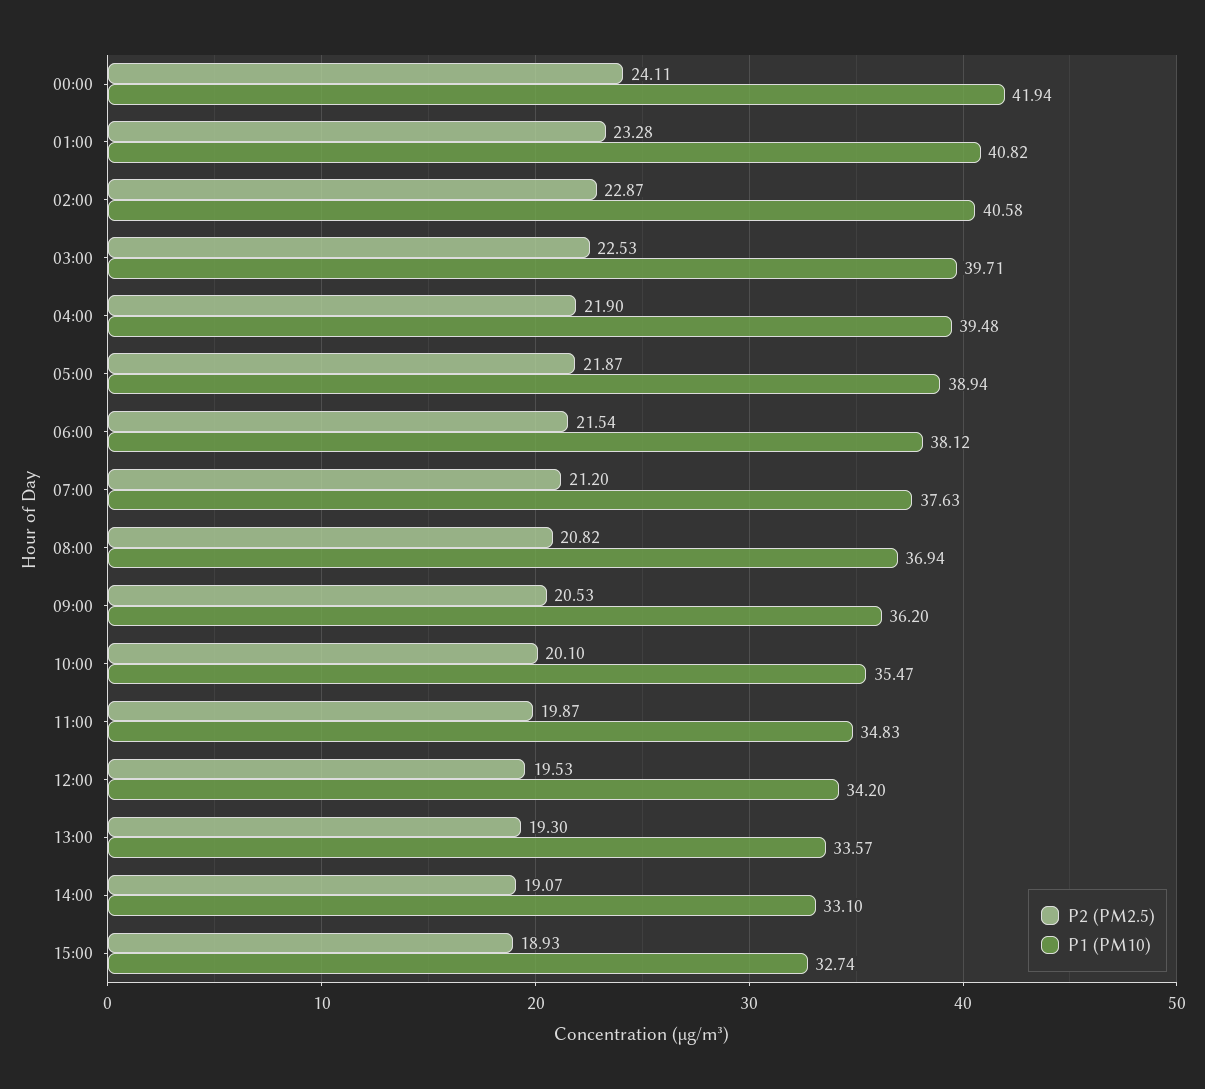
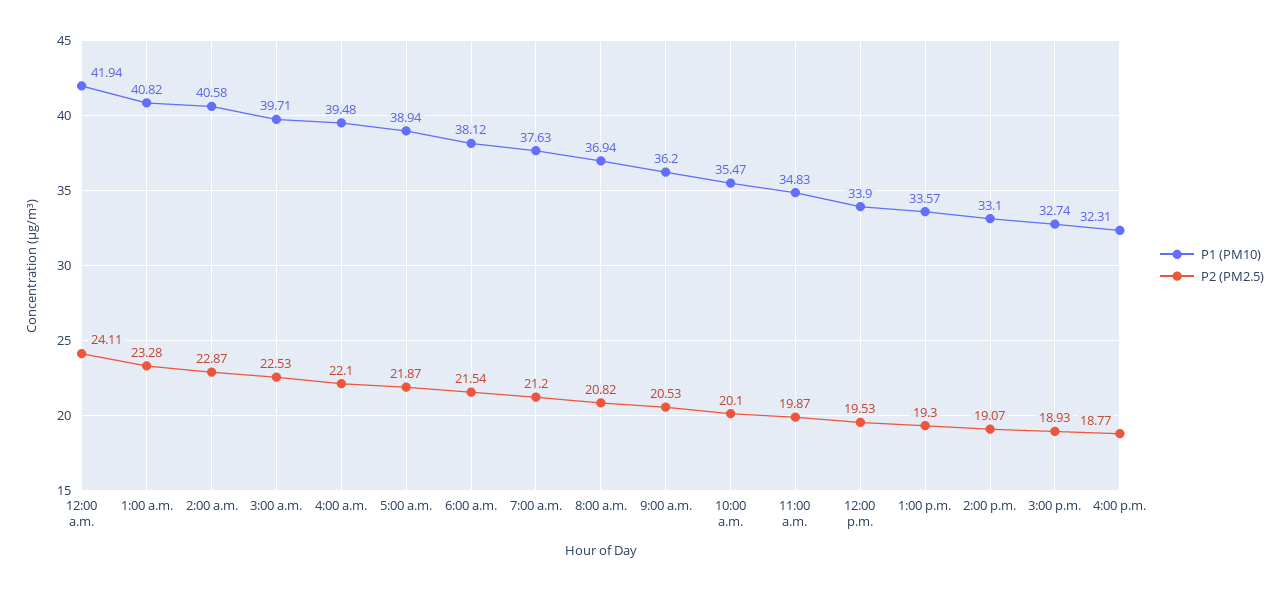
P2 (PM2.5), 04:00: 21.9 -> 22.1
P1 (PM10), 12:00: 34.2 -> 33.9
P1 (PM10), 4:00 p.m.: none -> 32.31
P2 (PM2.5), 4:00 p.m.: none -> 18.77

